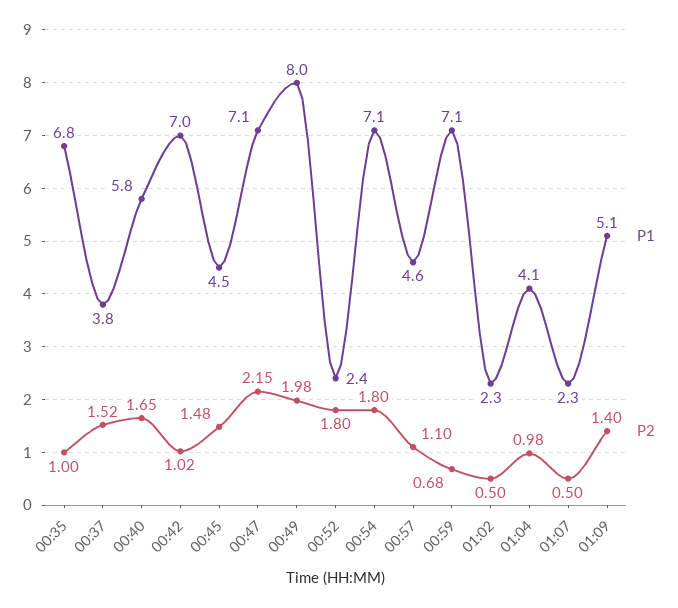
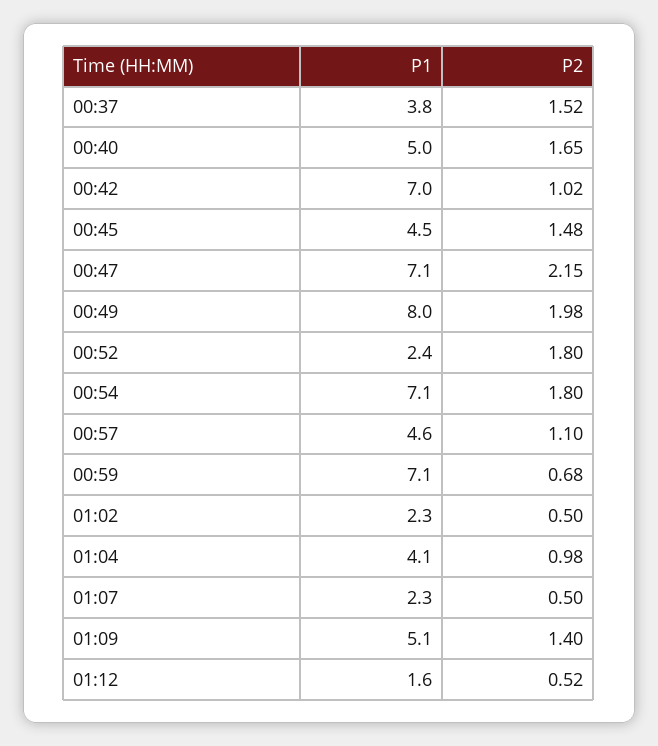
P1, 00:35: 6.8 -> none
P2, 00:35: 1 -> none
P1, 00:40: 5.8 -> 5
P1, 01:12: none -> 1.6
P2, 01:12: none -> 0.52

